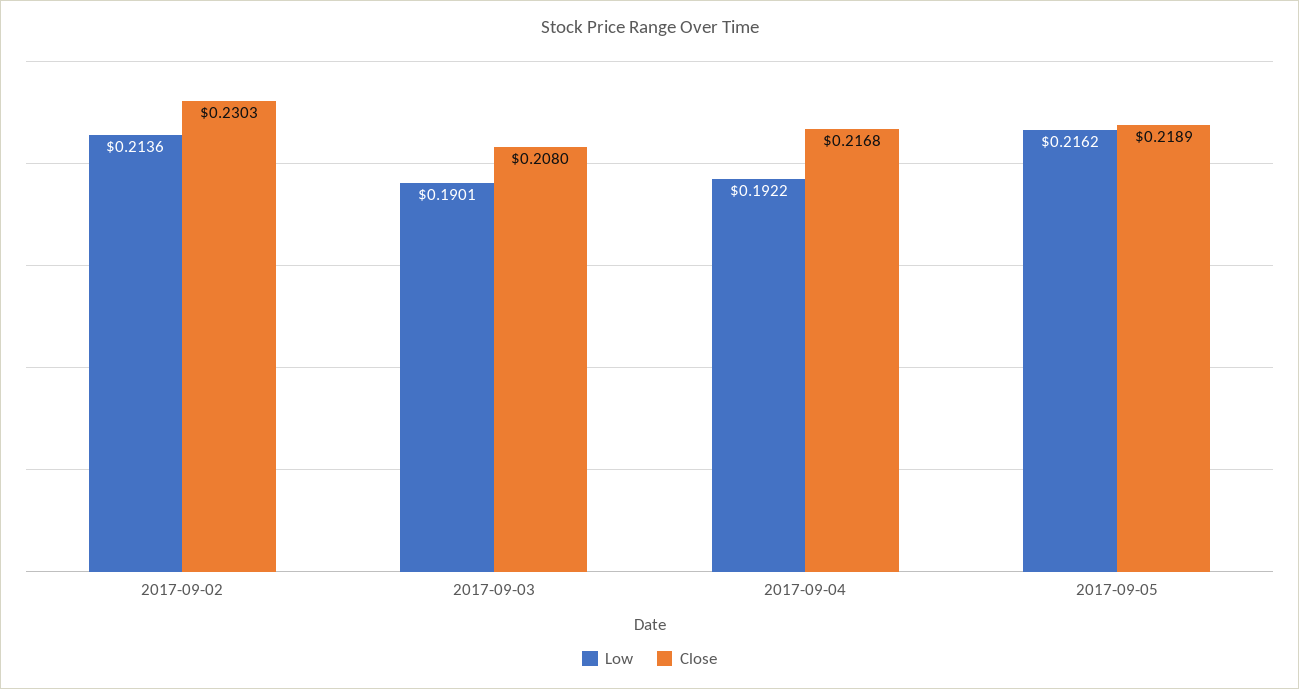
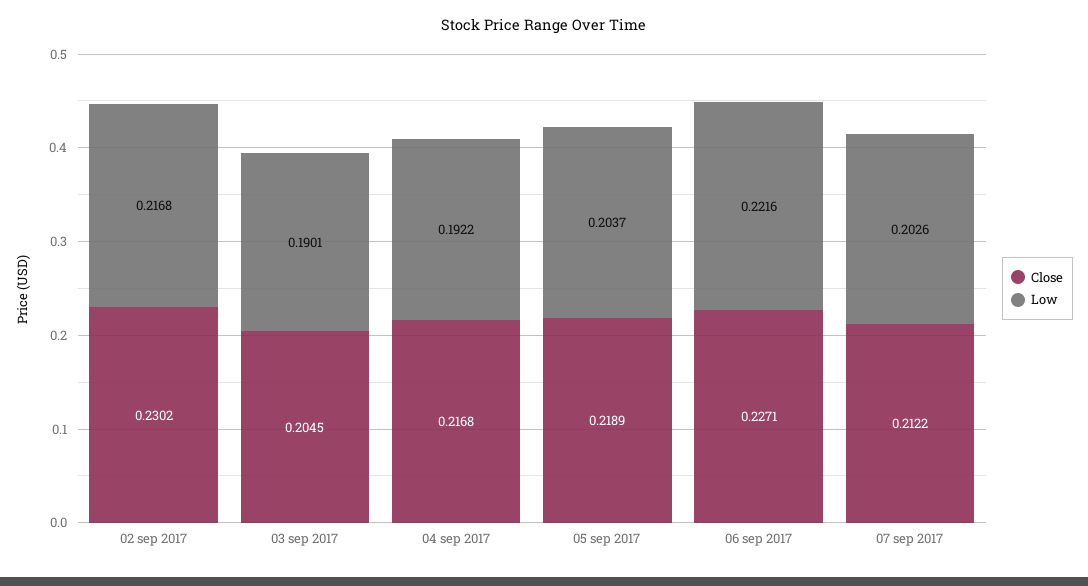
Low, 2017-09-02: 0.2136 -> 0.2168
Close, 2017-09-02: 0.2303 -> 0.2302
Close, 2017-09-03: 0.208 -> 0.2045
Low, 2017-09-05: 0.2162 -> 0.2037
Close, 06 sep 2017: none -> 0.2271
Low, 06 sep 2017: none -> 0.2216
Close, 07 sep 2017: none -> 0.2122
Low, 07 sep 2017: none -> 0.2026

